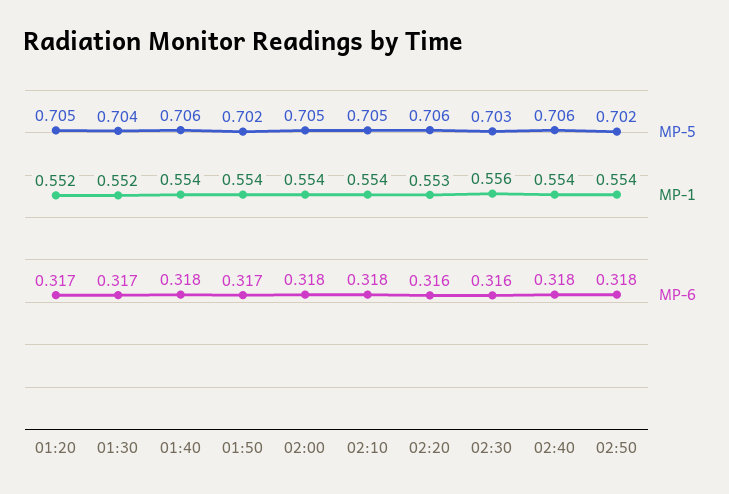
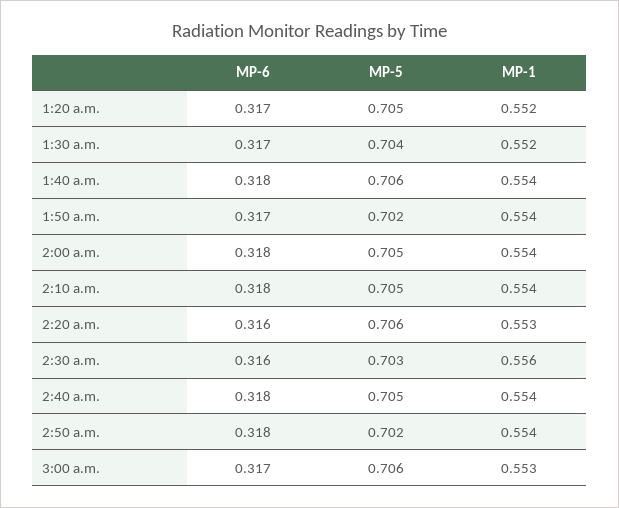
MP-5, 02:40: 0.706 -> 0.705
MP-6, 3:00 a.m.: none -> 0.317
MP-5, 3:00 a.m.: none -> 0.706
MP-1, 3:00 a.m.: none -> 0.553

